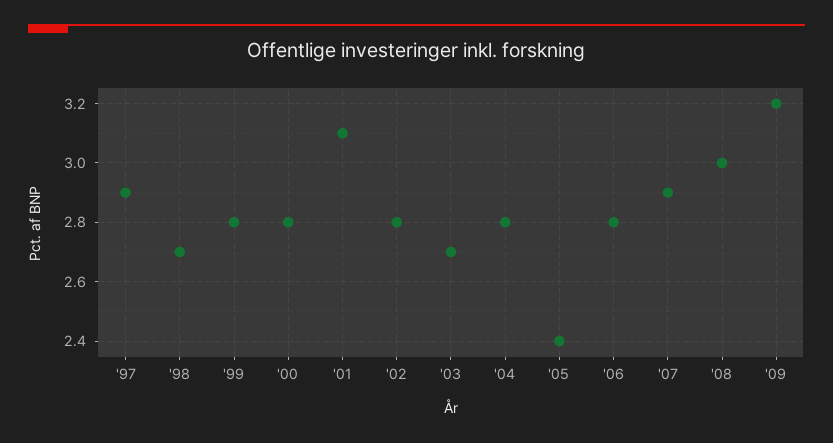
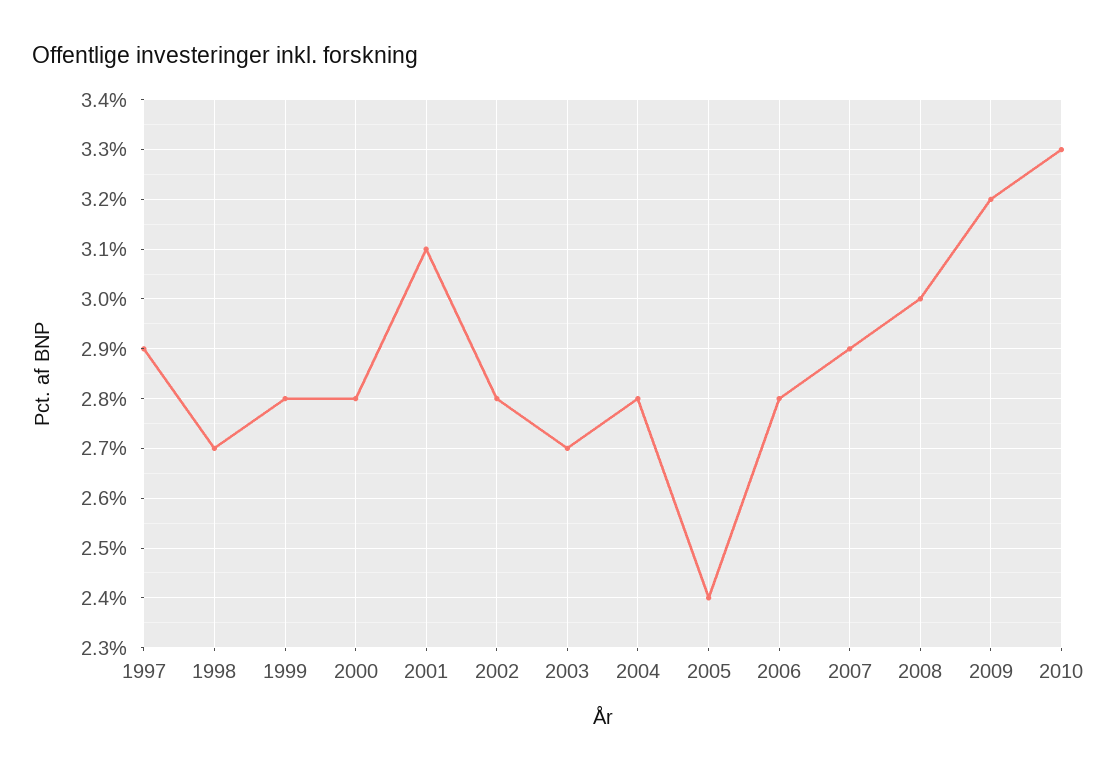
2010: none -> 3.3

